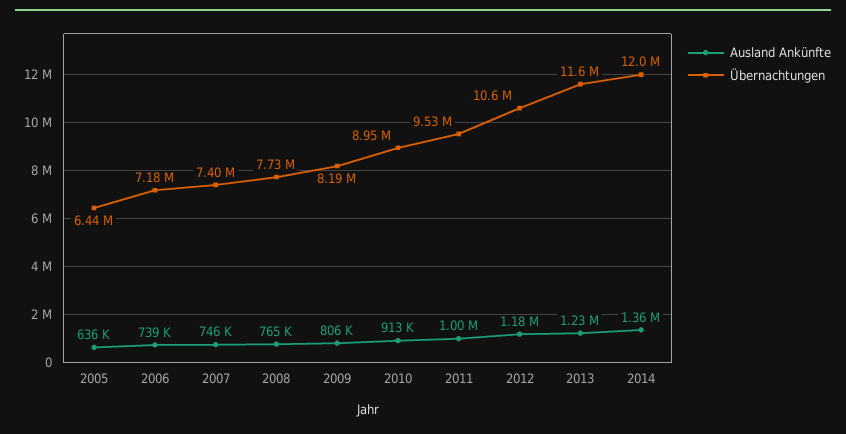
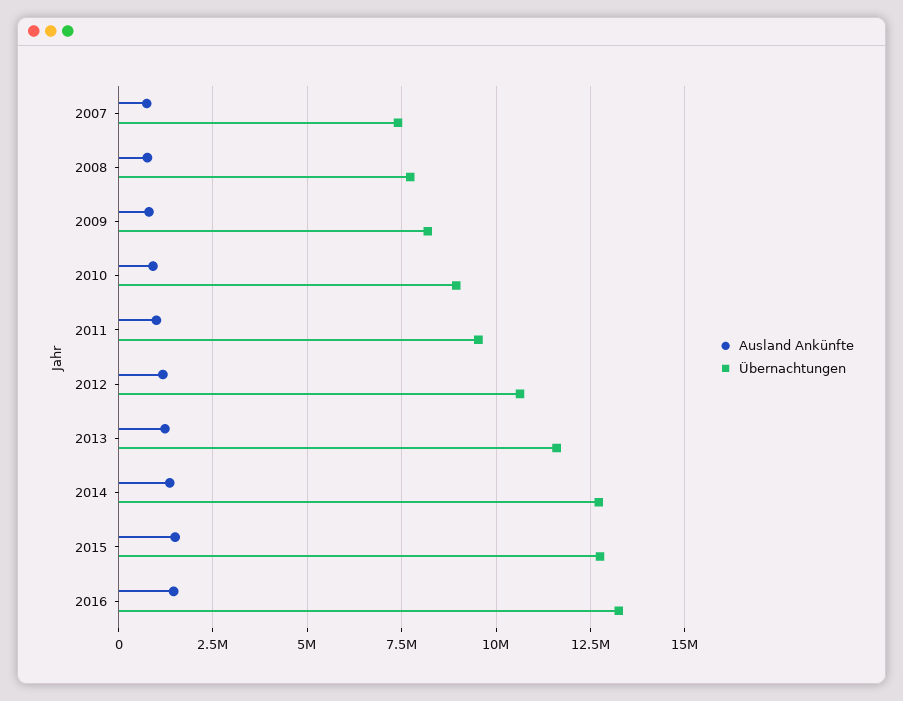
Ausland Ankünfte, 2005: 636000 -> none
Übernachtungen, 2005: 6440000 -> none
Ausland Ankünfte, 2006: 739000 -> none
Übernachtungen, 2006: 7180000 -> none
Übernachtungen, 2014: 12000000 -> 12750000
Ausland Ankünfte, 2015: none -> 1500000
Übernachtungen, 2015: none -> 12750000
Ausland Ankünfte, 2016: none -> 1500000
Übernachtungen, 2016: none -> 13250000

